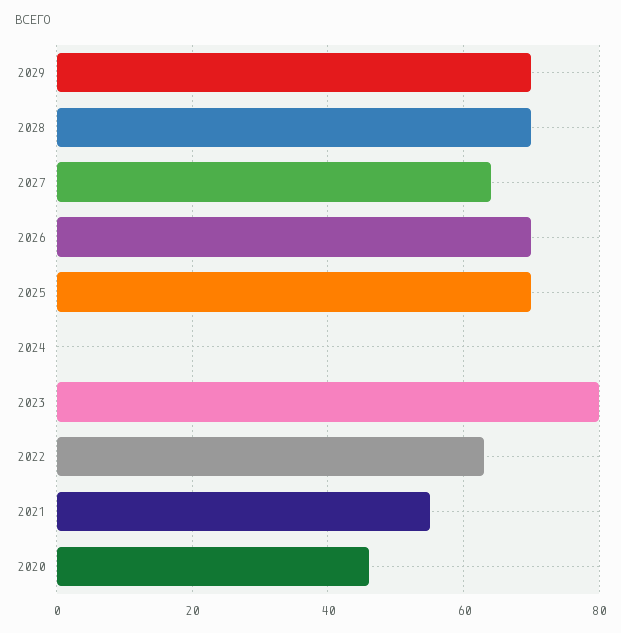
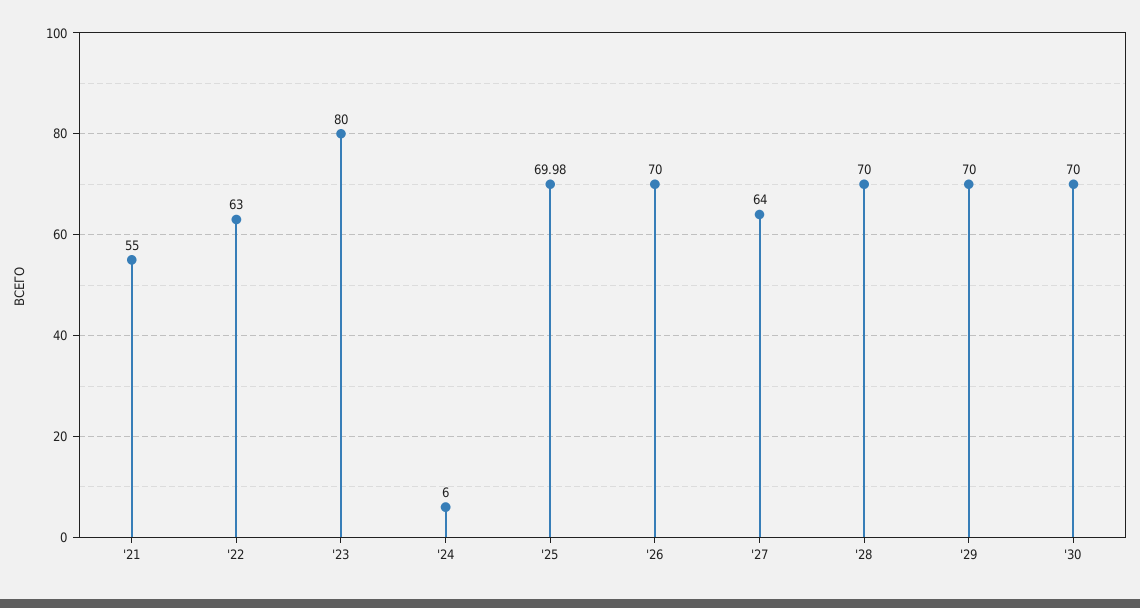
2024: 0 -> 6
2020: 46 -> none
'30: none -> 70

